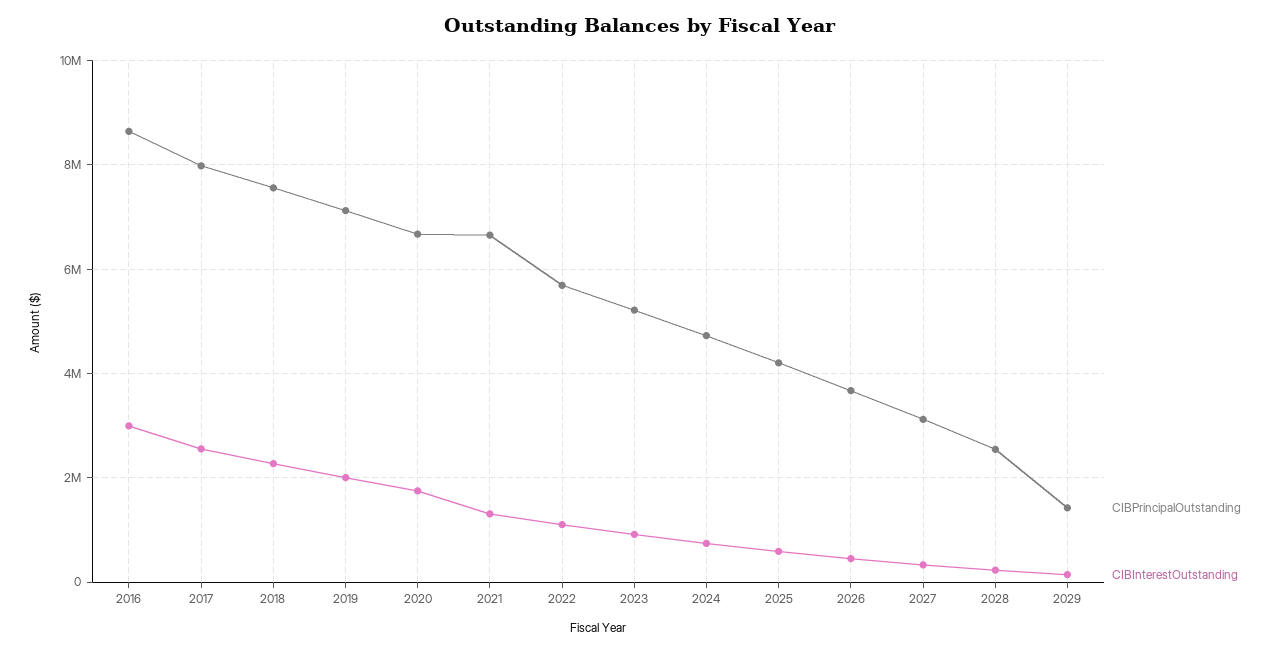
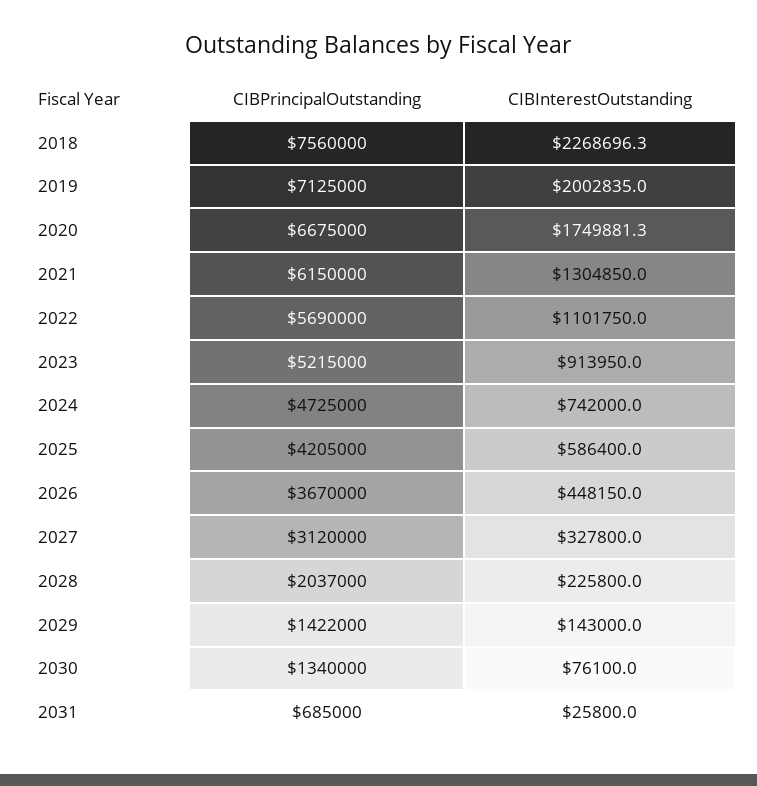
CIBPrincipalOutstanding, 2016: 8600000 -> none
CIBInterestOutstanding, 2016: 3000000 -> none
CIBPrincipalOutstanding, 2017: 8000000 -> none
CIBInterestOutstanding, 2017: 2600000 -> none
CIBPrincipalOutstanding, 2021: 6600000 -> 6150000
CIBPrincipalOutstanding, 2028: 2600000 -> 2037000
CIBPrincipalOutstanding, 2030: none -> 1340000
CIBInterestOutstanding, 2030: none -> 76100
CIBPrincipalOutstanding, 2031: none -> 685000
CIBInterestOutstanding, 2031: none -> 25800

